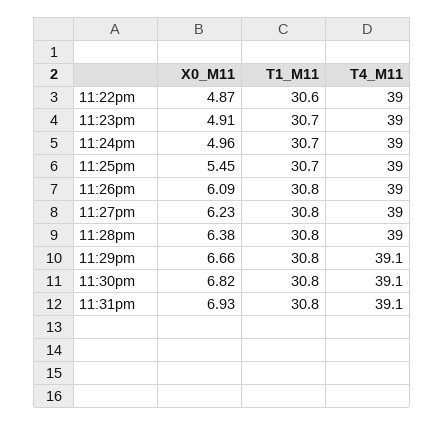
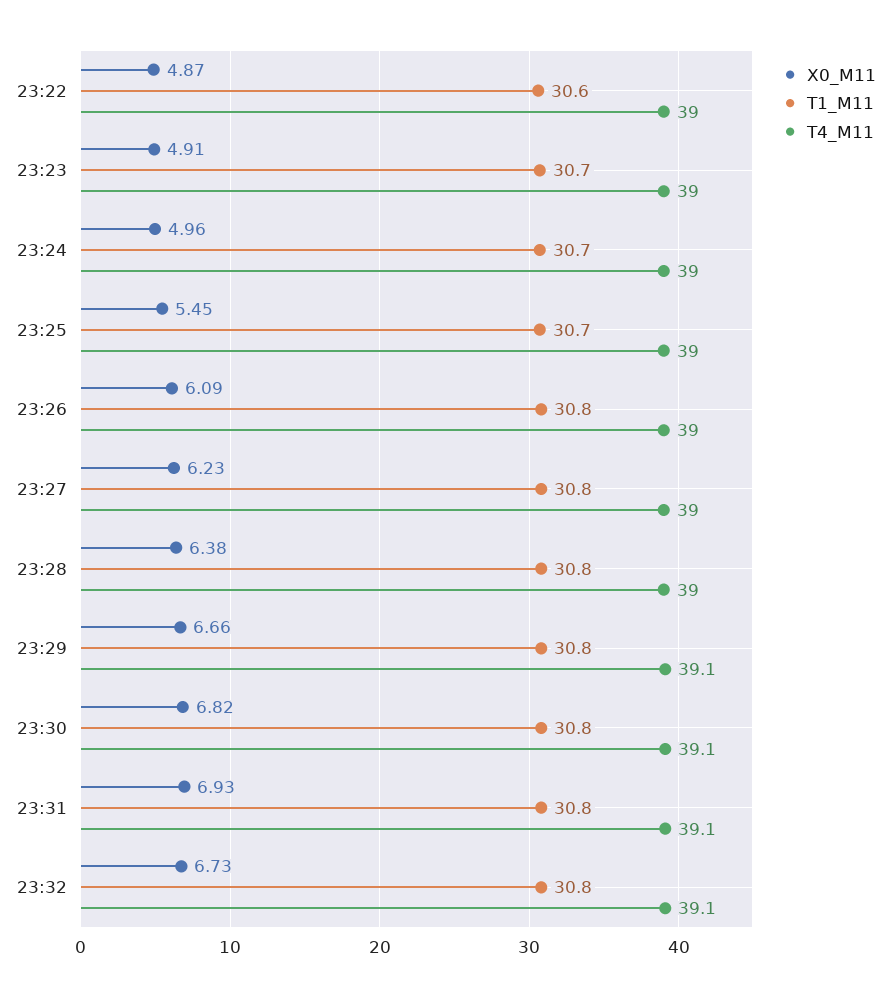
X0_M11, 23:32: none -> 6.73
T1_M11, 23:32: none -> 30.8
T4_M11, 23:32: none -> 39.1

